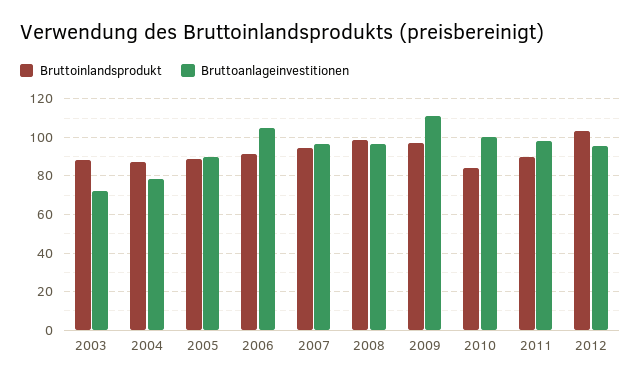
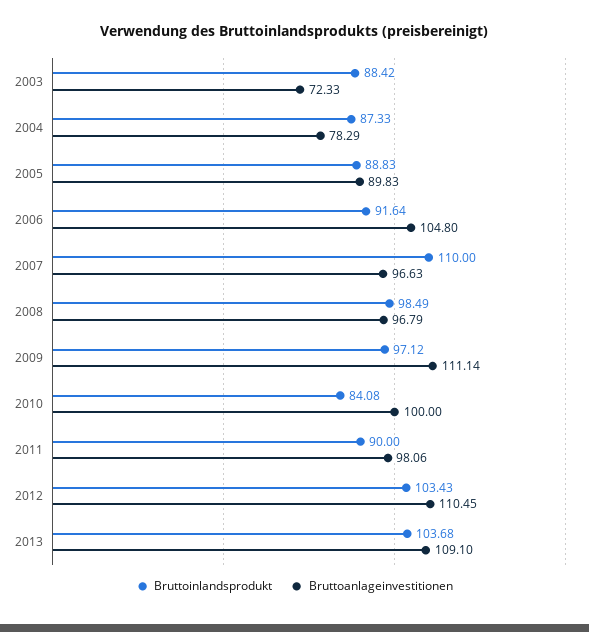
Bruttoinlandsprodukt, 2007: 95 -> 110
Bruttoanlageinvestitionen, 2012: 95 -> 110.45
Bruttoinlandsprodukt, 2013: none -> 103.68
Bruttoanlageinvestitionen, 2013: none -> 109.1

